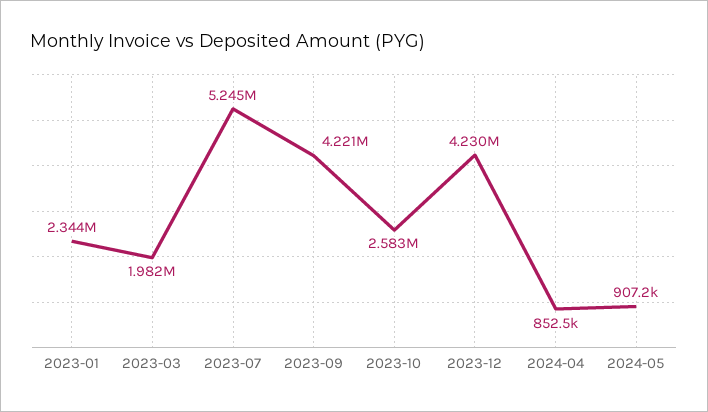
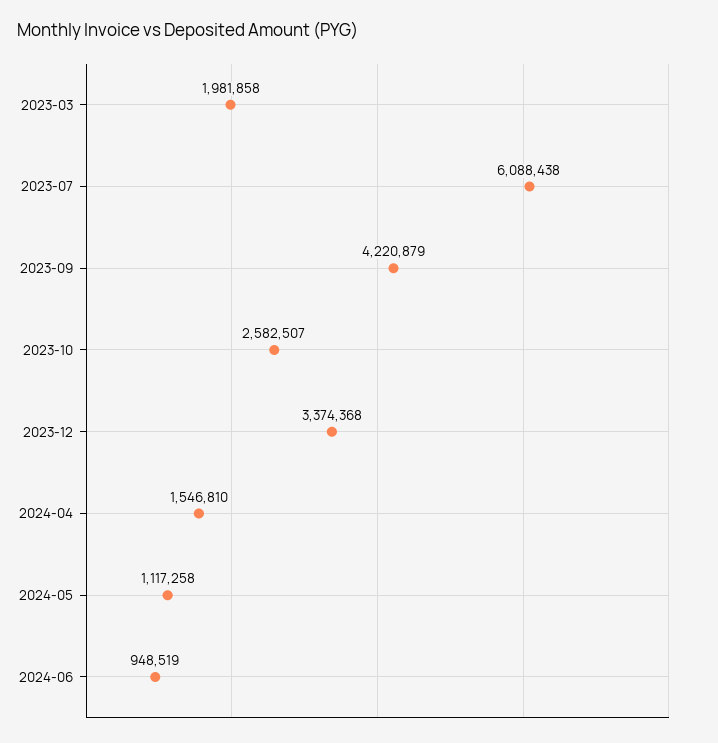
2023-01: 2344000 -> none
2023-07: 5245000 -> 6088438
2023-12: 4230000 -> 3374368
2024-04: 852500 -> 1546810
2024-05: 907200 -> 1117258
2024-06: none -> 948519

